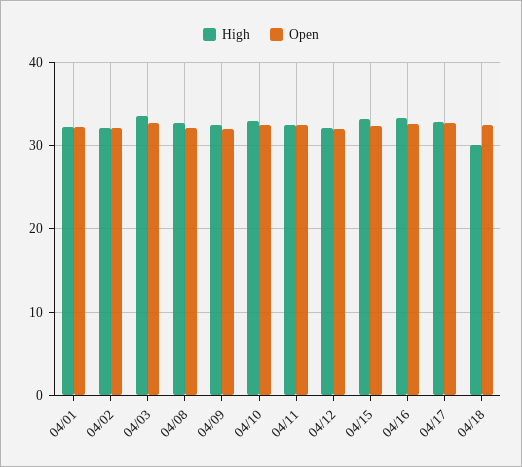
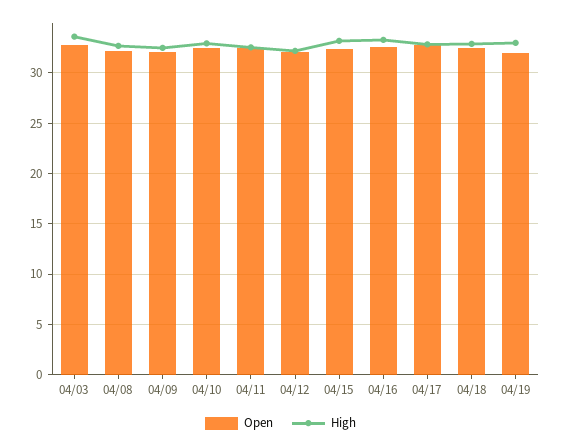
High, 04/01: 32 -> none
Open, 04/01: 32 -> none
High, 04/02: 32 -> none
Open, 04/02: 32 -> none
High, 04/18: 30 -> 33
Open, 04/19: none -> 32
High, 04/19: none -> 33

